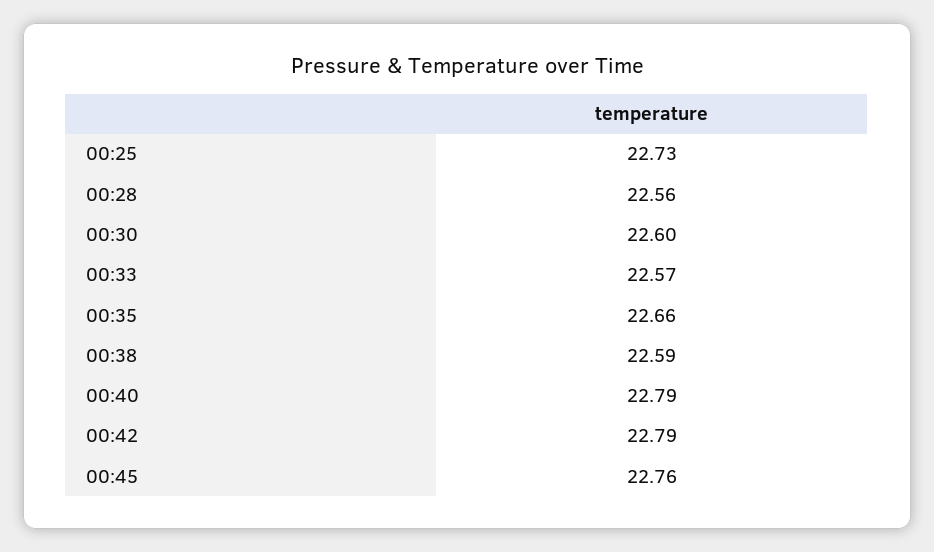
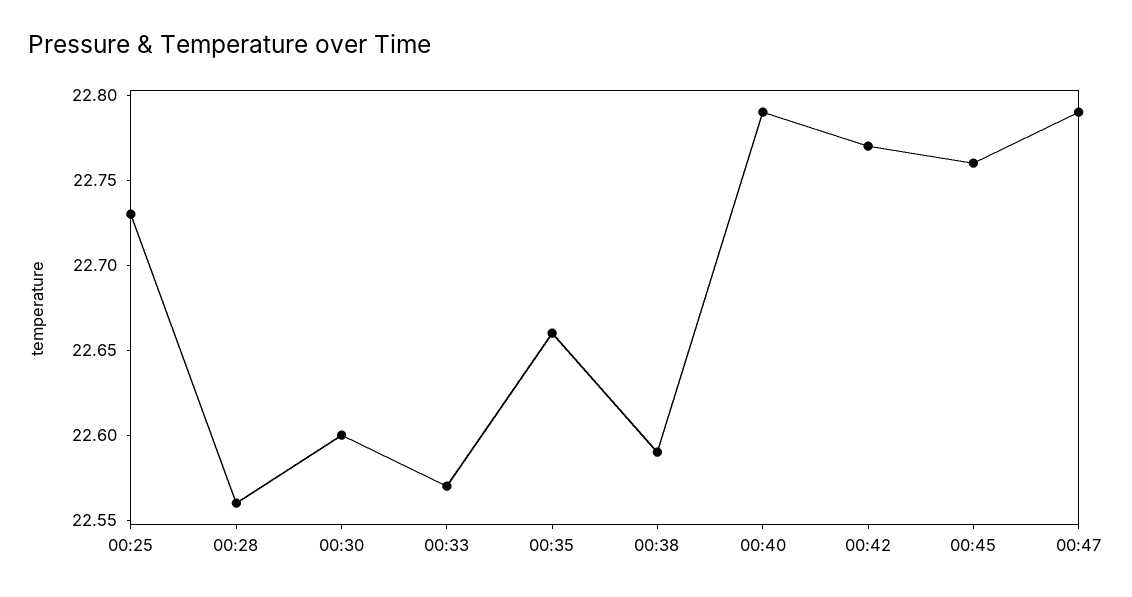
00:42: 22.79 -> 22.77
00:47: none -> 22.79

